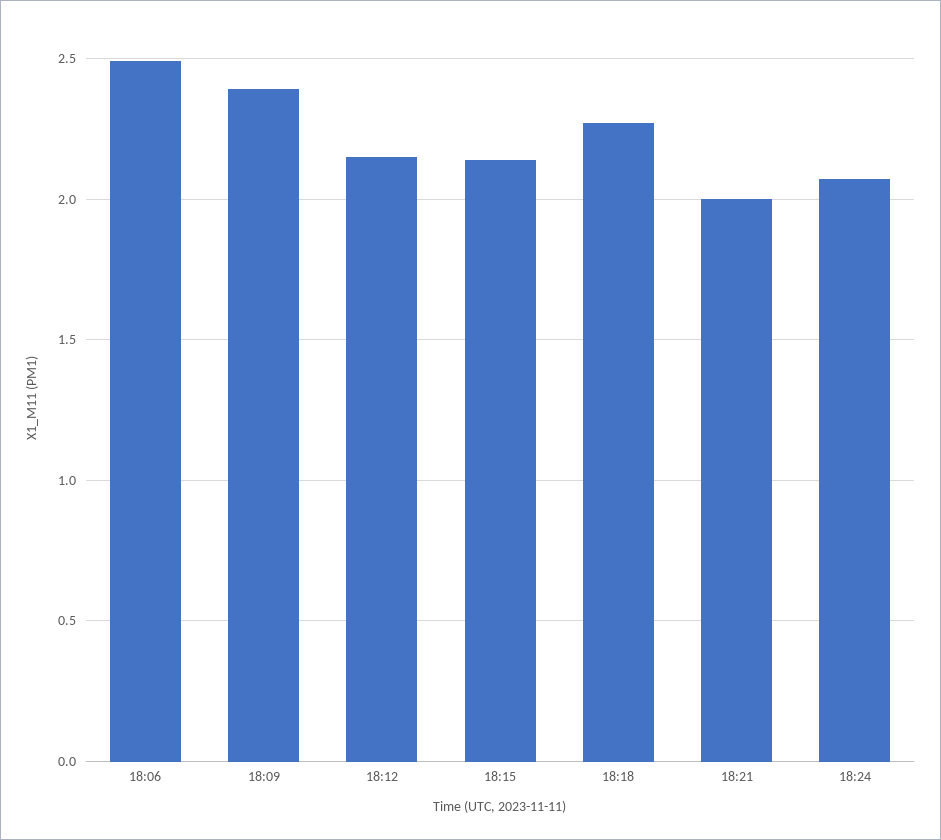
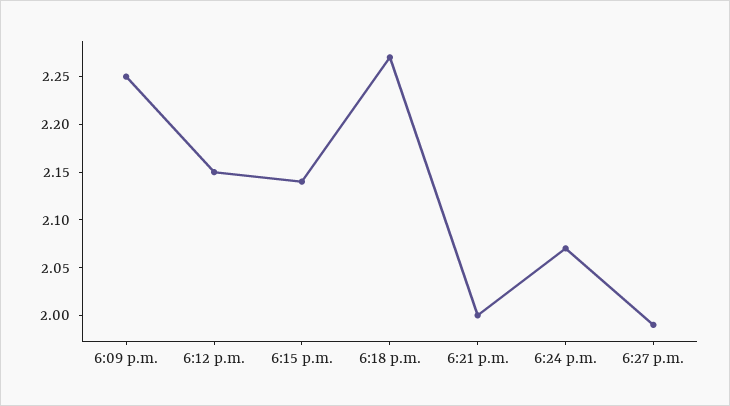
18:06: 2.5 -> none
18:09: 2.4 -> 2.25
6:27 p.m.: none -> 1.99

